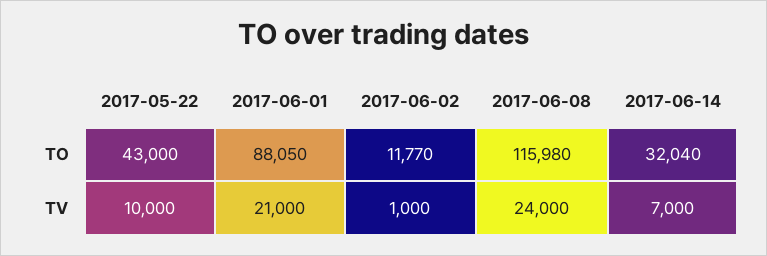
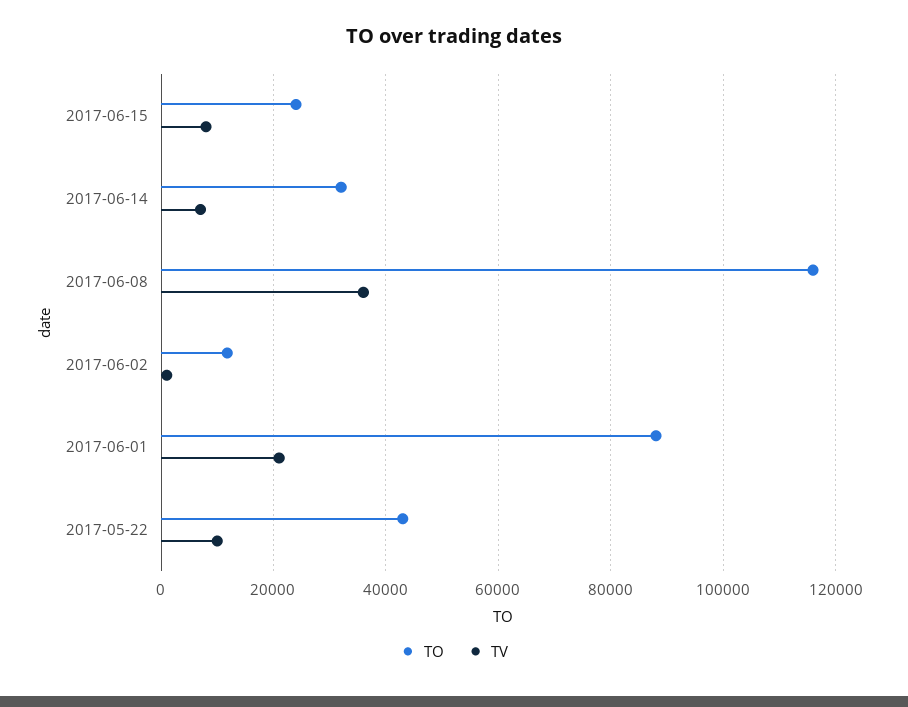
TV, 2017-06-08: 24000 -> 36000
TO, 2017-06-15: none -> 24000
TV, 2017-06-15: none -> 8000

